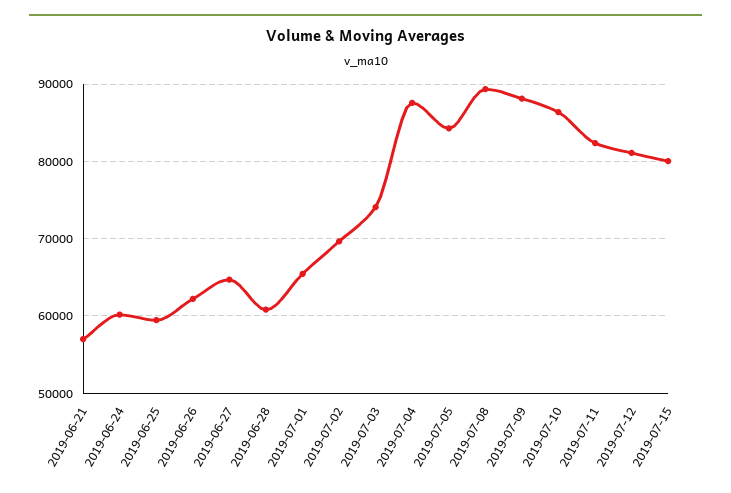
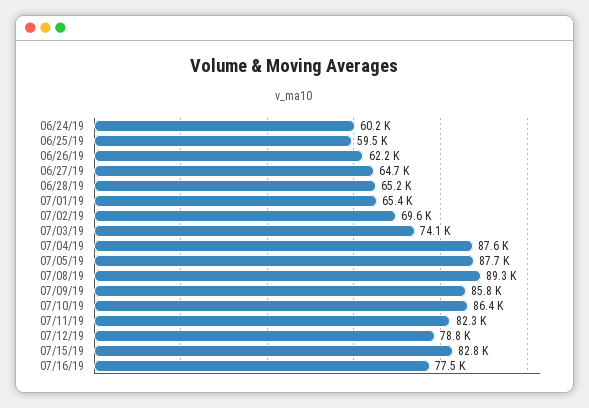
2019-06-21: 57000 -> none
2019-06-28: 61000 -> 65200
2019-07-05: 84000 -> 87700
2019-07-09: 88000 -> 85800
2019-07-12: 81000 -> 78800
2019-07-15: 80000 -> 82800
07/16/19: none -> 77500

